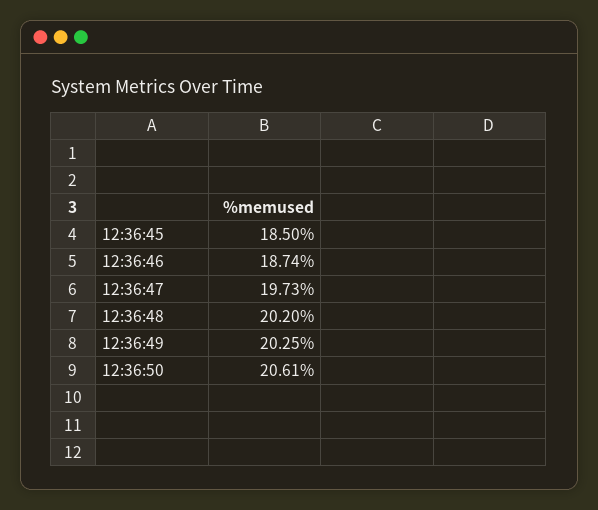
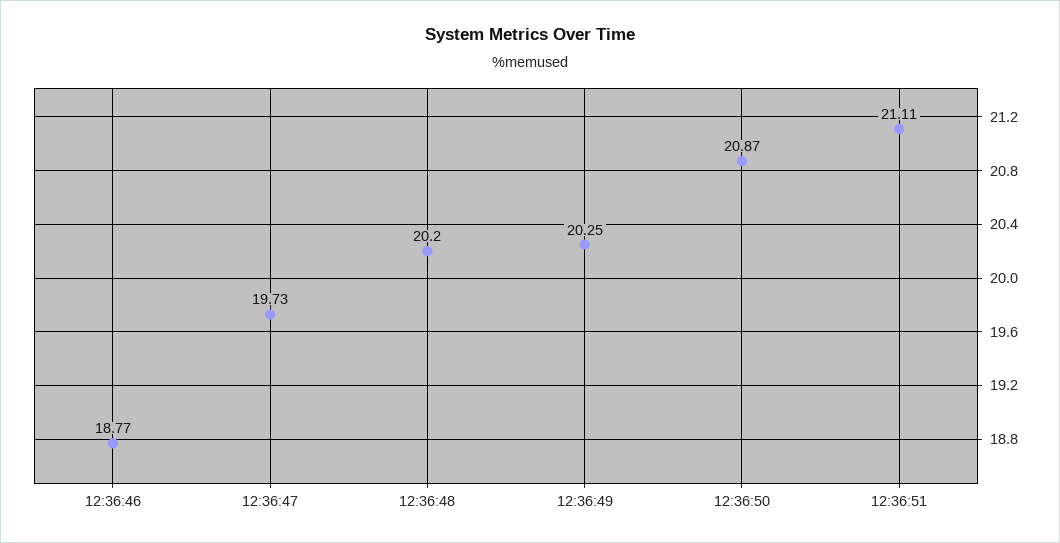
12:36:45: 18.5 -> none
12:36:46: 18.74 -> 18.77
12:36:50: 20.61 -> 20.87
12:36:51: none -> 21.11

